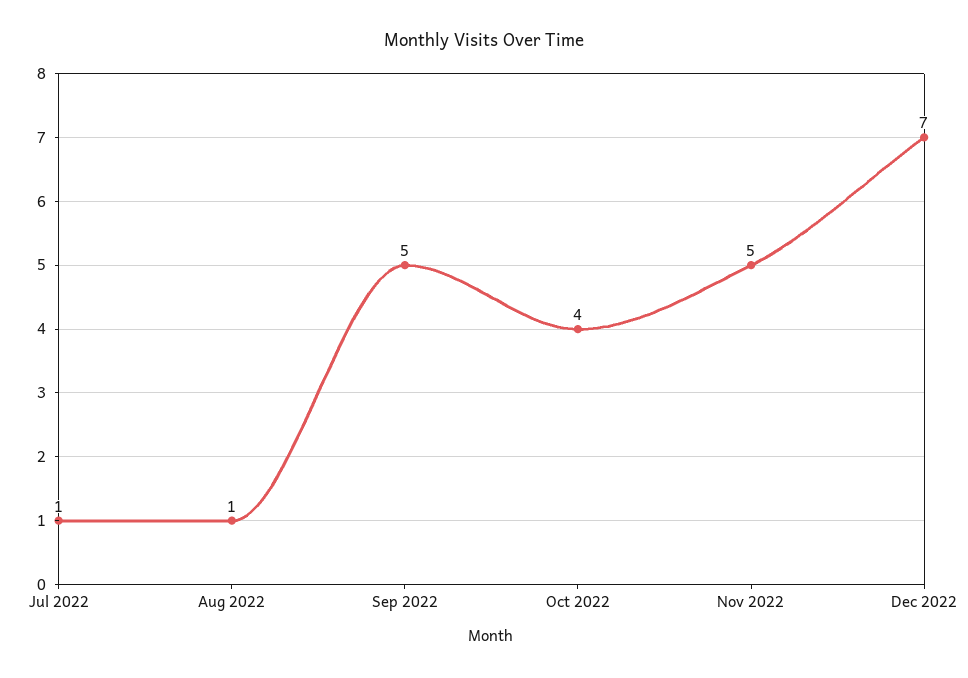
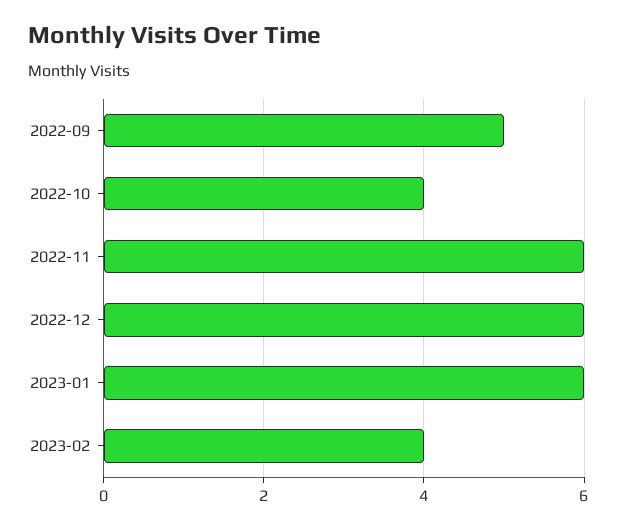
Jul 2022: 1 -> none
Aug 2022: 1 -> none
Nov 2022: 5 -> 6
Dec 2022: 7 -> 6
2023-01: none -> 6
2023-02: none -> 4

